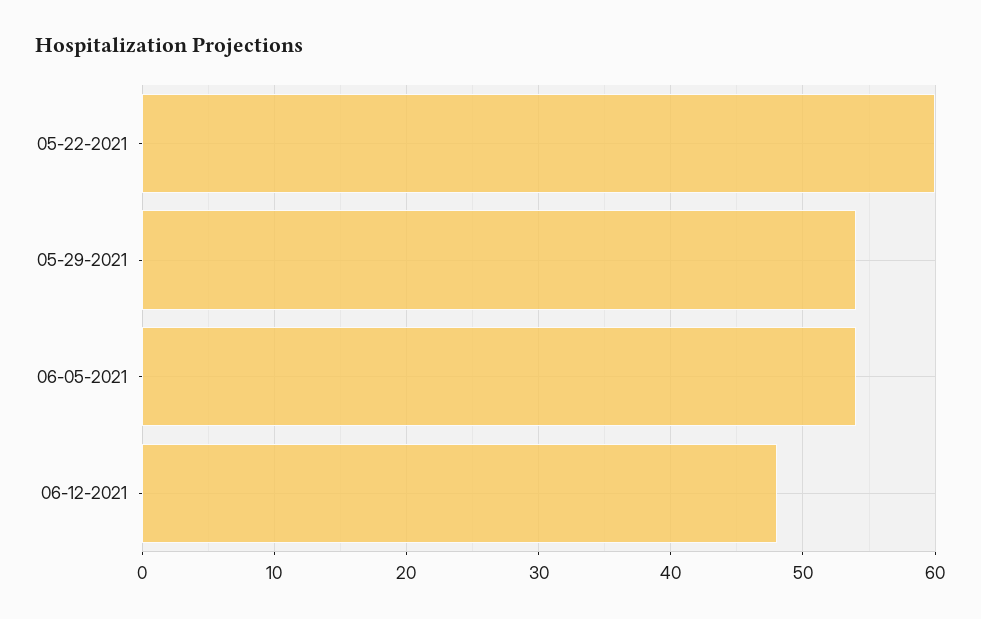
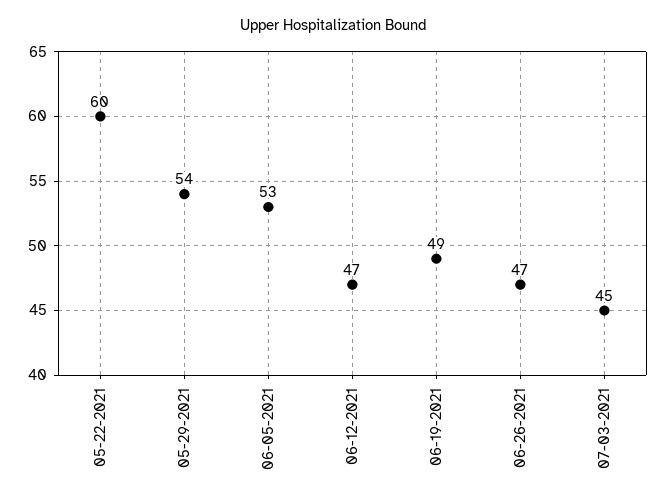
06-05-2021: 54 -> 53
06-12-2021: 48 -> 47
06-19-2021: none -> 49
06-26-2021: none -> 47
07-03-2021: none -> 45

